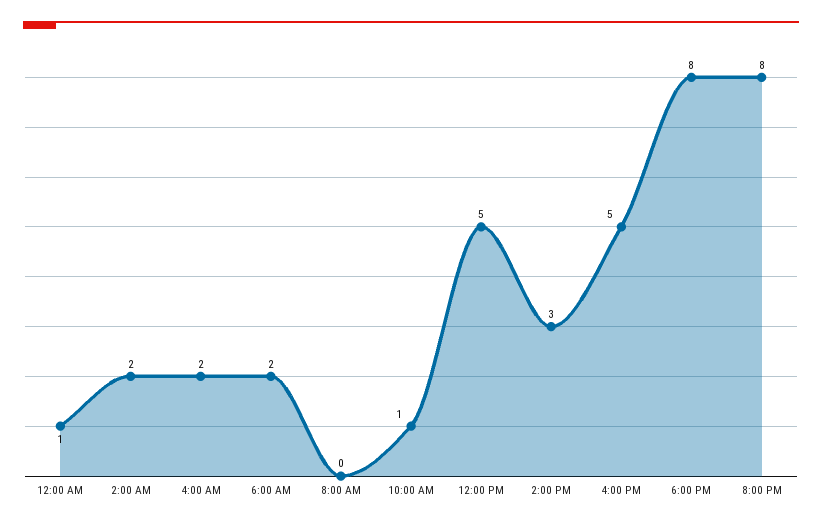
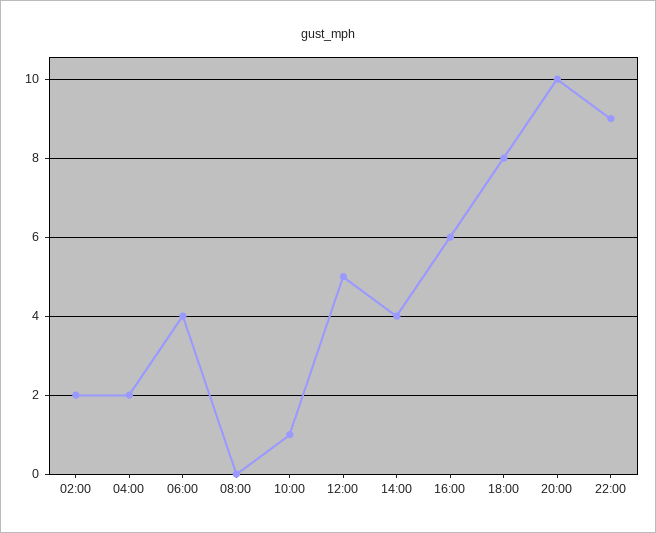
12:00 AM: 1 -> none
6:00 AM: 2 -> 4
2:00 PM: 3 -> 4
4:00 PM: 5 -> 6
8:00 PM: 8 -> 10
22:00: none -> 9

